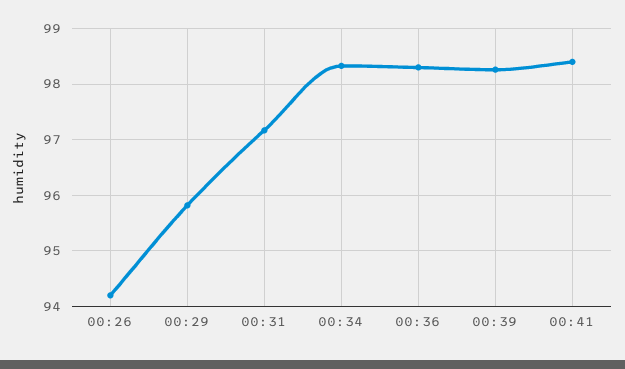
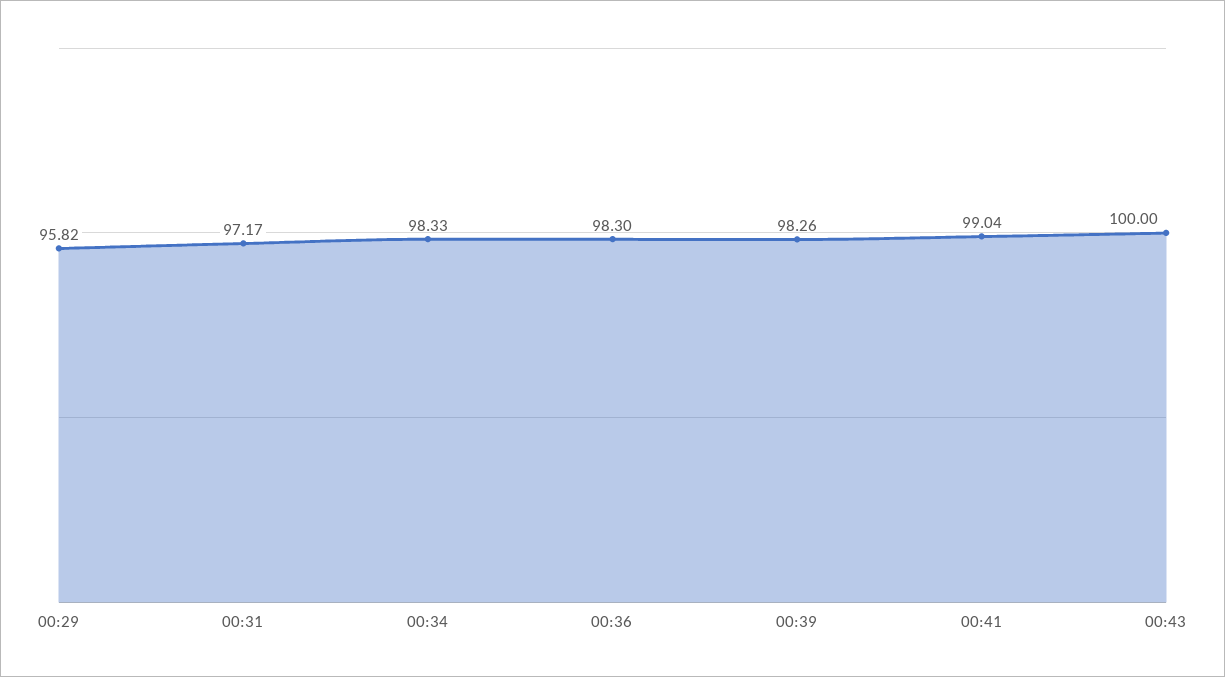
00:26: 94.2 -> none
00:41: 98.4 -> 99.04
00:43: none -> 100

